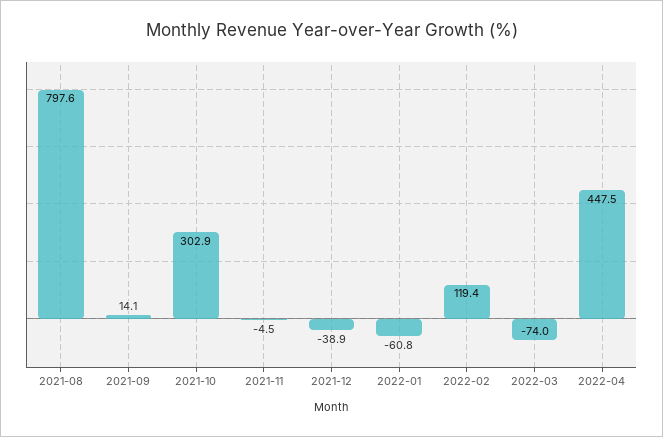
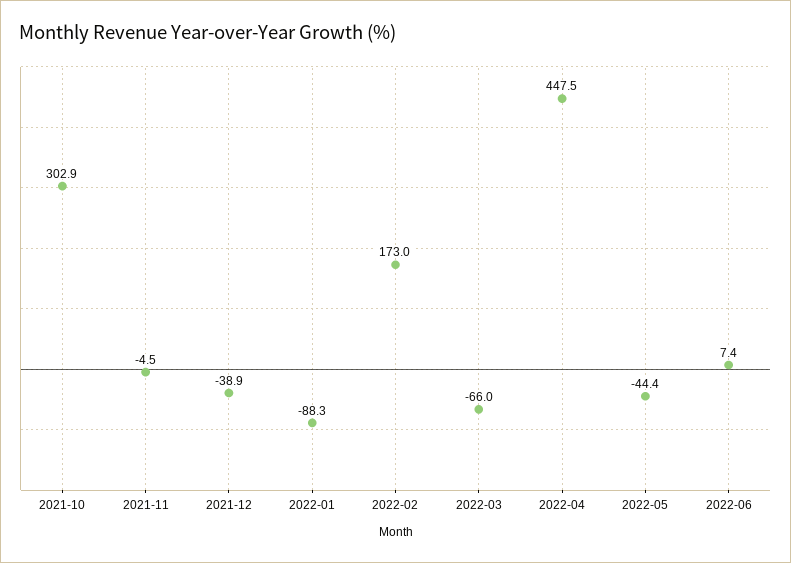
2021-08: 797.6 -> none
2021-09: 14.1 -> none
2022-01: -60.8 -> -88.3
2022-02: 119.4 -> 173
2022-03: -74 -> -66
2022-05: none -> -44.4
2022-06: none -> 7.4

